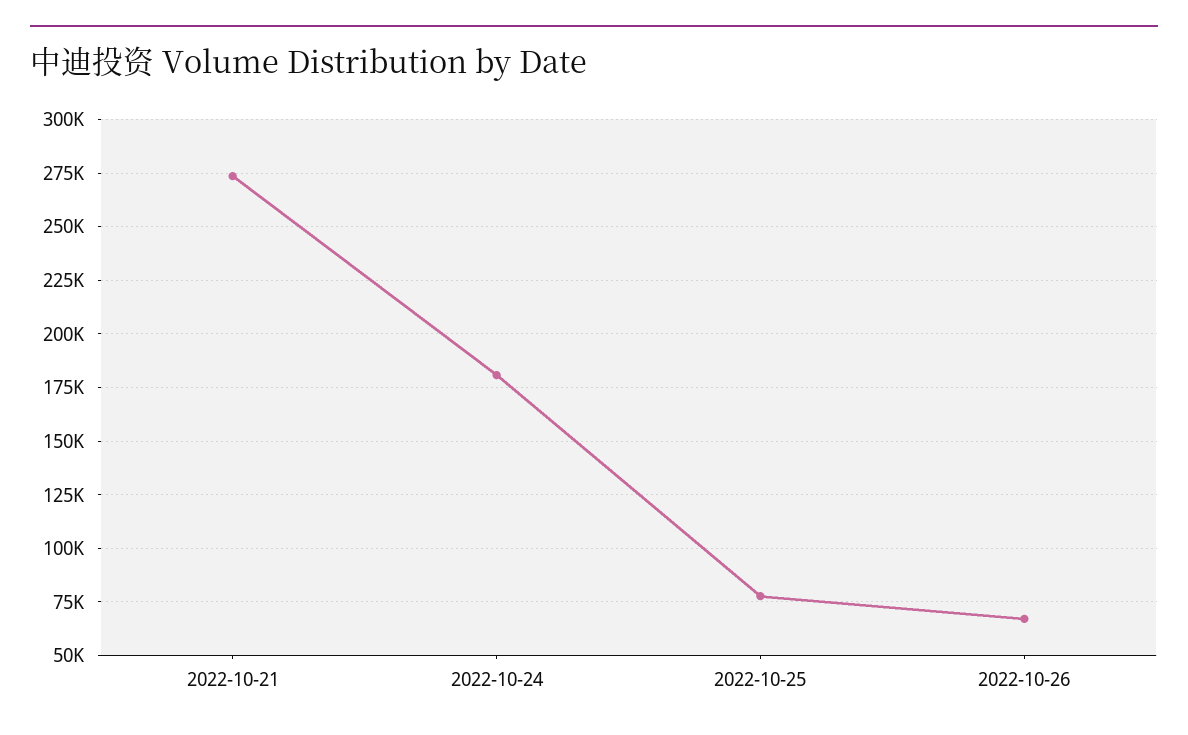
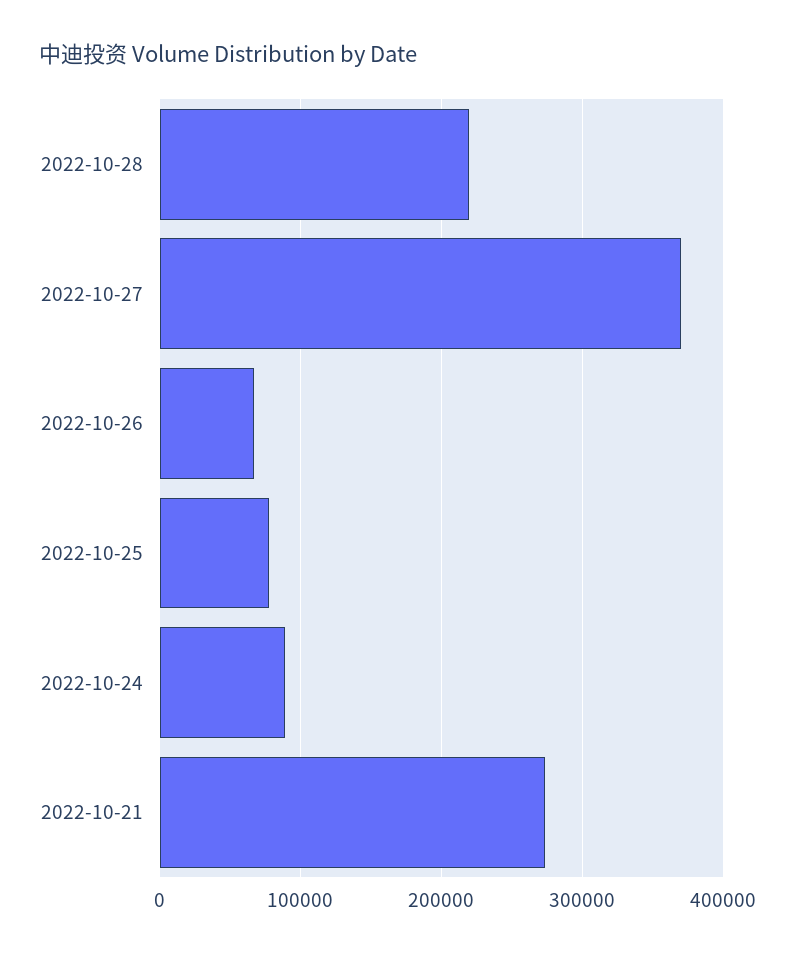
2022-10-24: 180000 -> 90000
2022-10-28: none -> 220000
2022-10-27: none -> 370000

